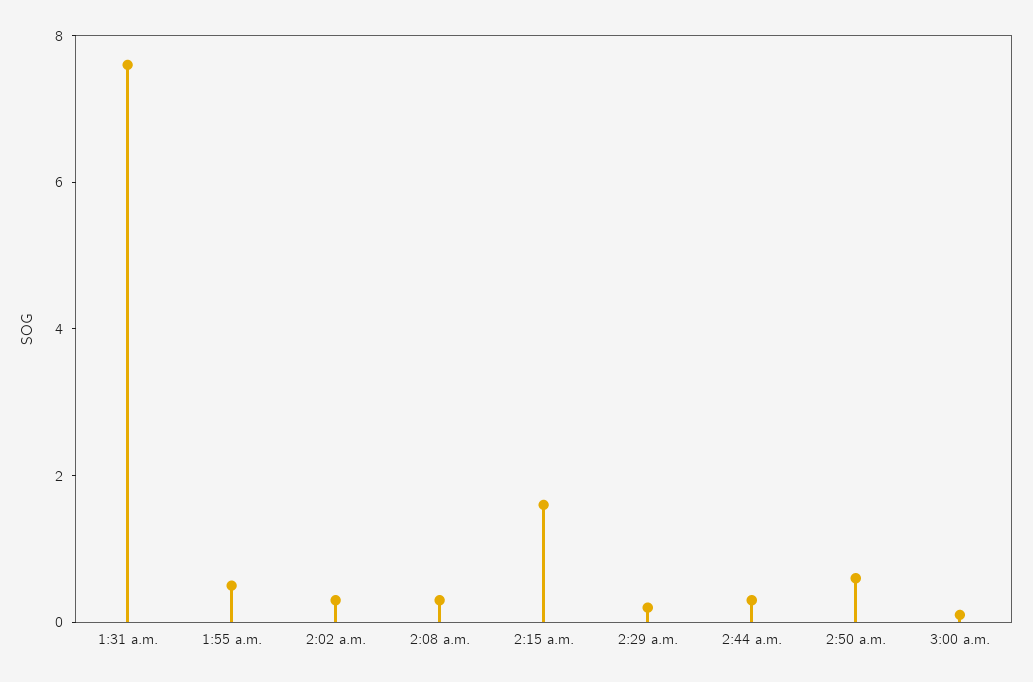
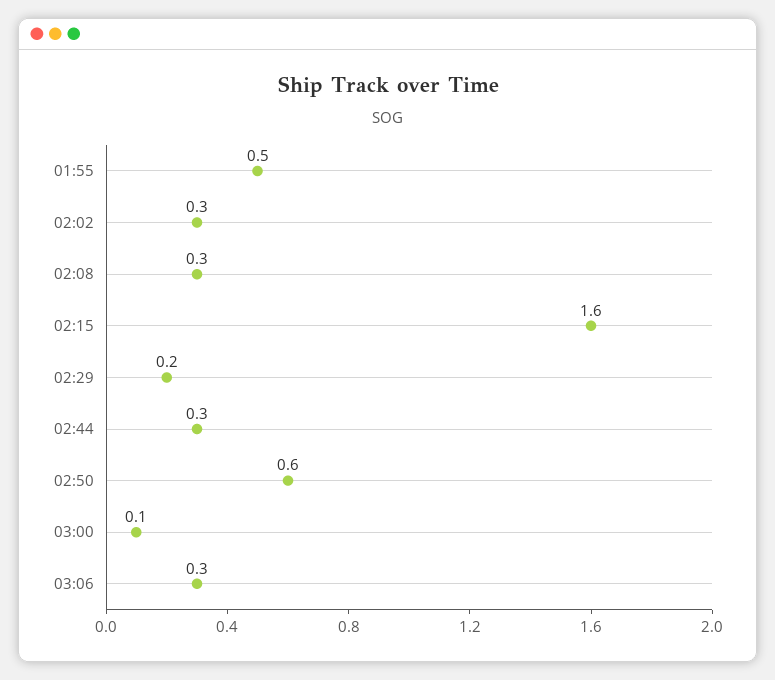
1:31 a.m.: 7.5 -> none
03:06: none -> 0.3

